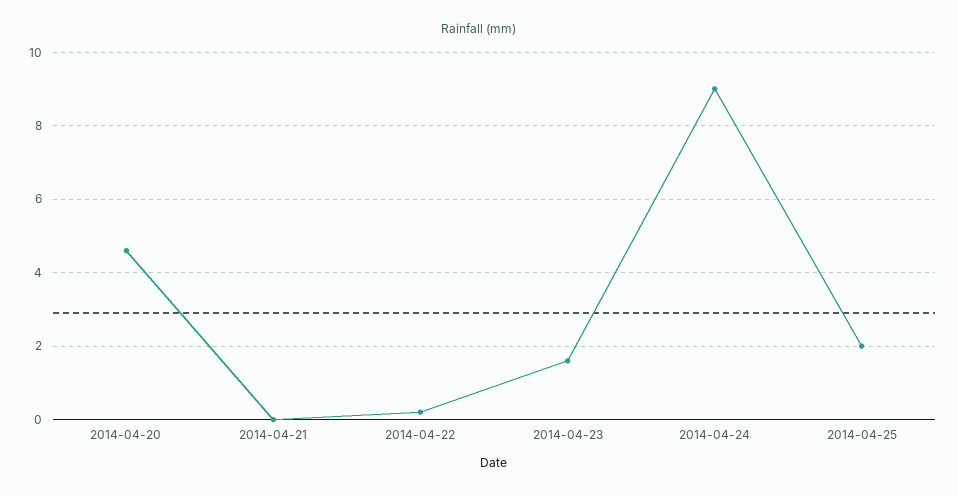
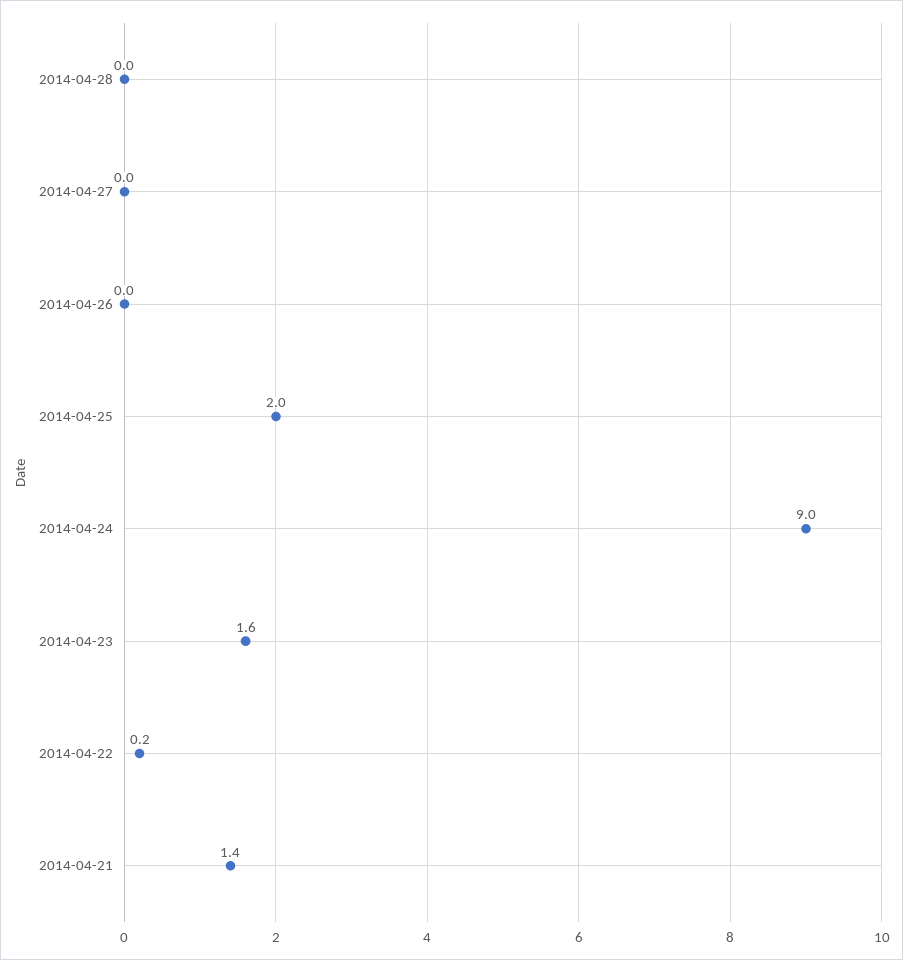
2014-04-20: 4.5 -> none
2014-04-21: 0 -> 1.4
2014-04-28: none -> 0
2014-04-27: none -> 0
2014-04-26: none -> 0

